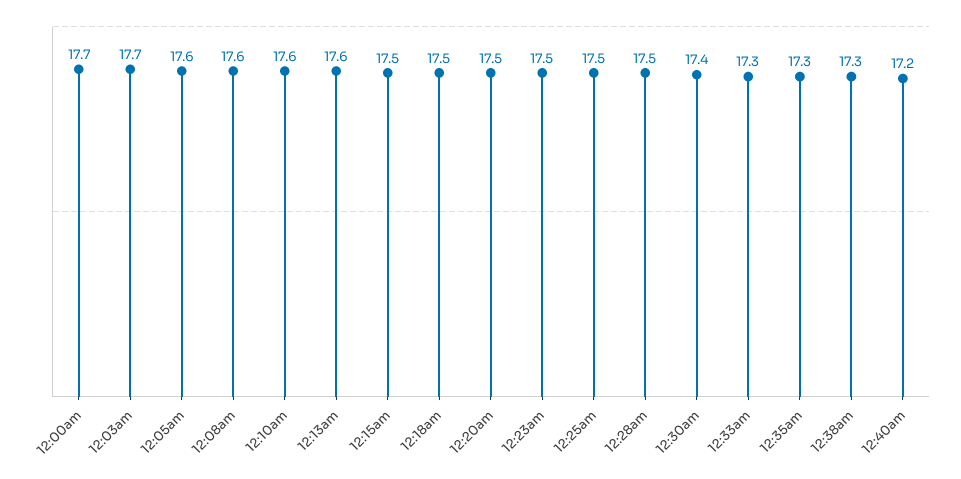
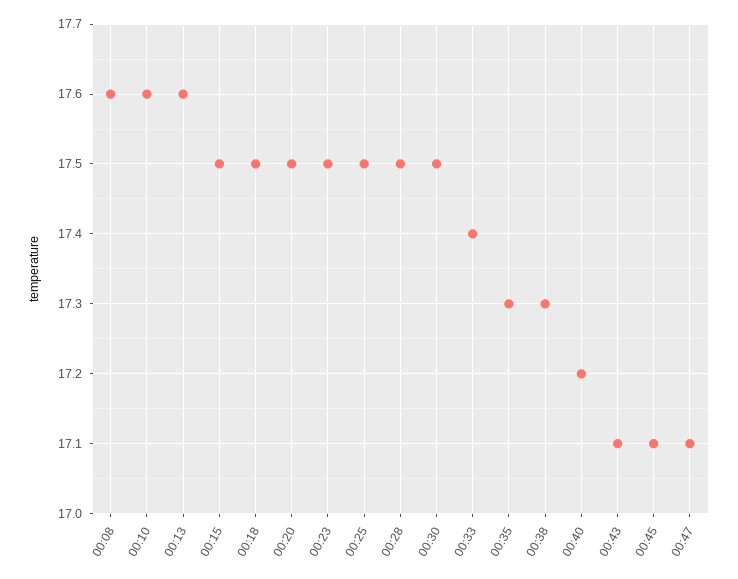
12:00am: 17.7 -> none
12:03am: 17.7 -> none
12:05am: 17.6 -> none
12:30am: 17.4 -> 17.5
12:33am: 17.3 -> 17.4
00:43: none -> 17.1
00:45: none -> 17.1
00:47: none -> 17.1

